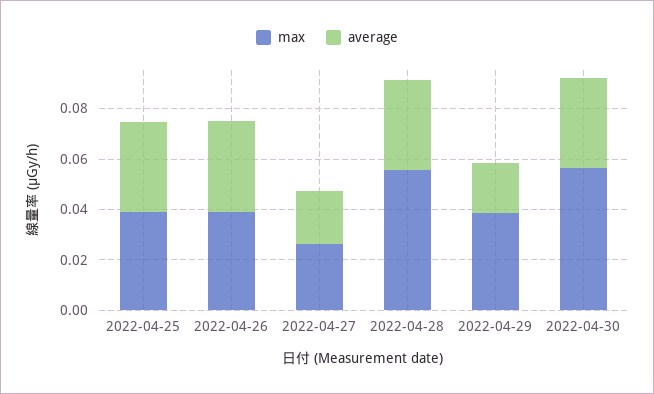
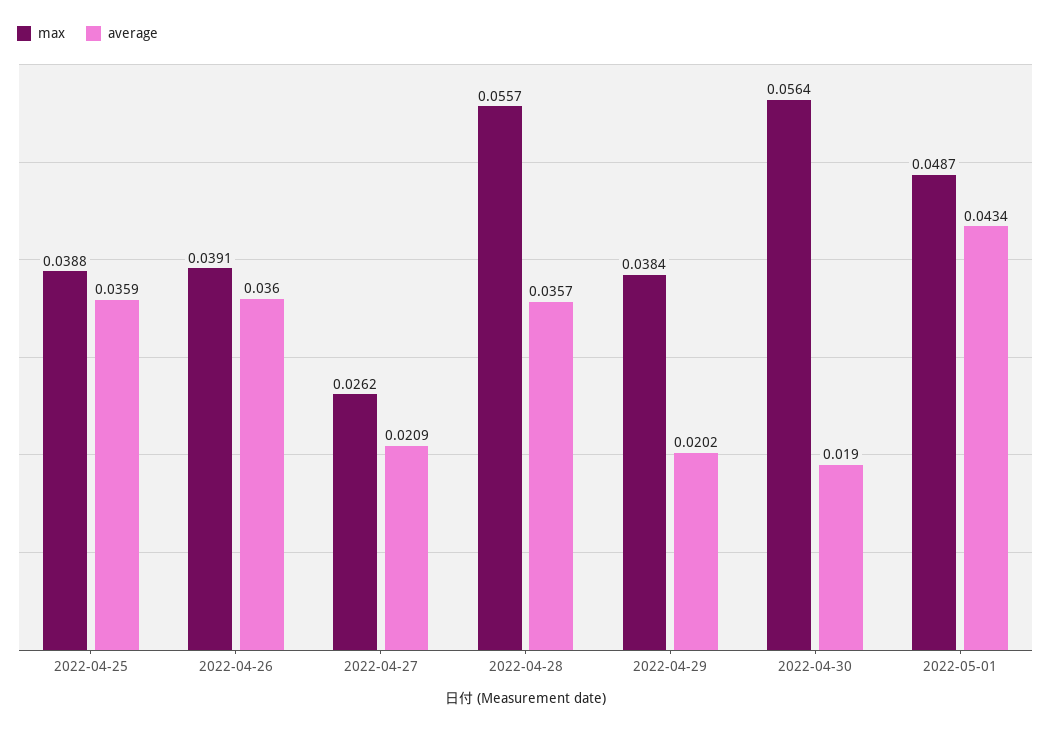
average, 2022-04-30: 0.035 -> 0.019
max, 2022-05-01: none -> 0.0487
average, 2022-05-01: none -> 0.0434

